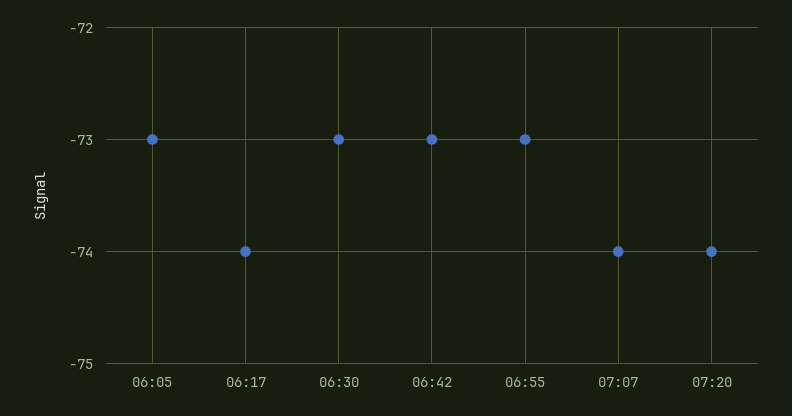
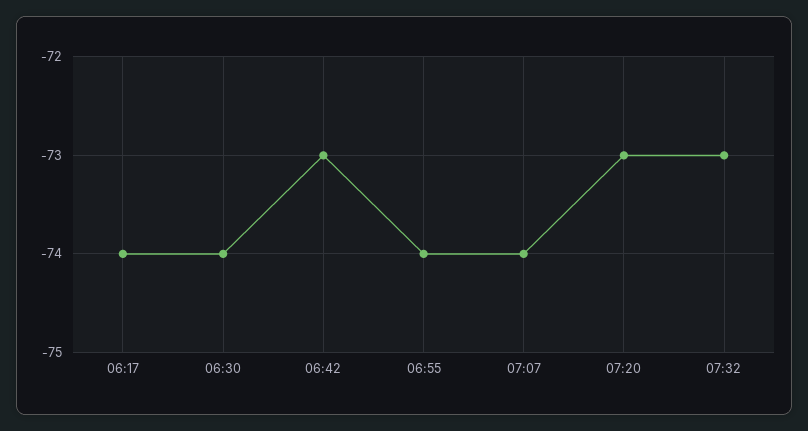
06:05: -73 -> none
06:30: -73 -> -74
06:55: -73 -> -74
07:20: -74 -> -73
07:32: none -> -73

